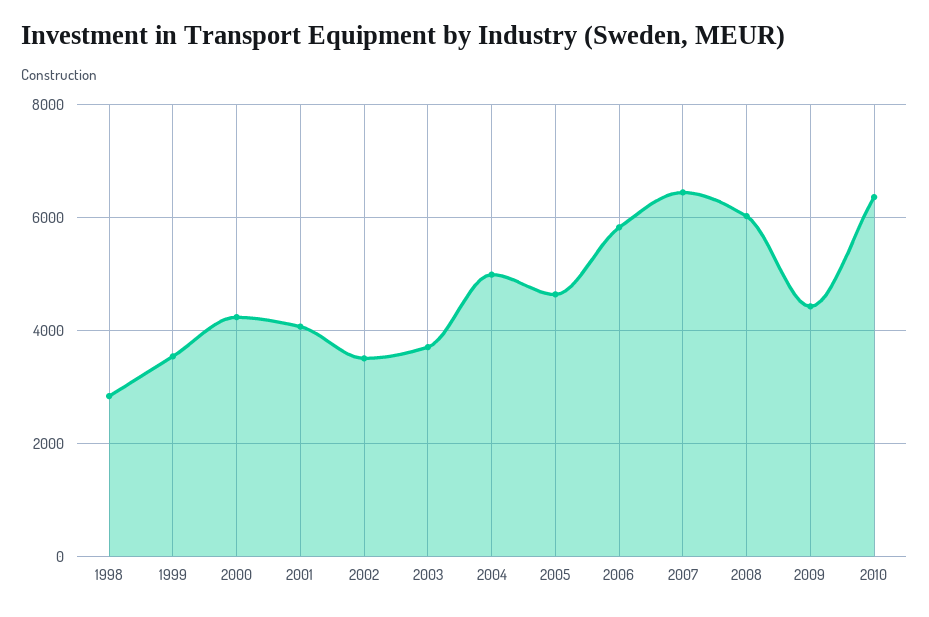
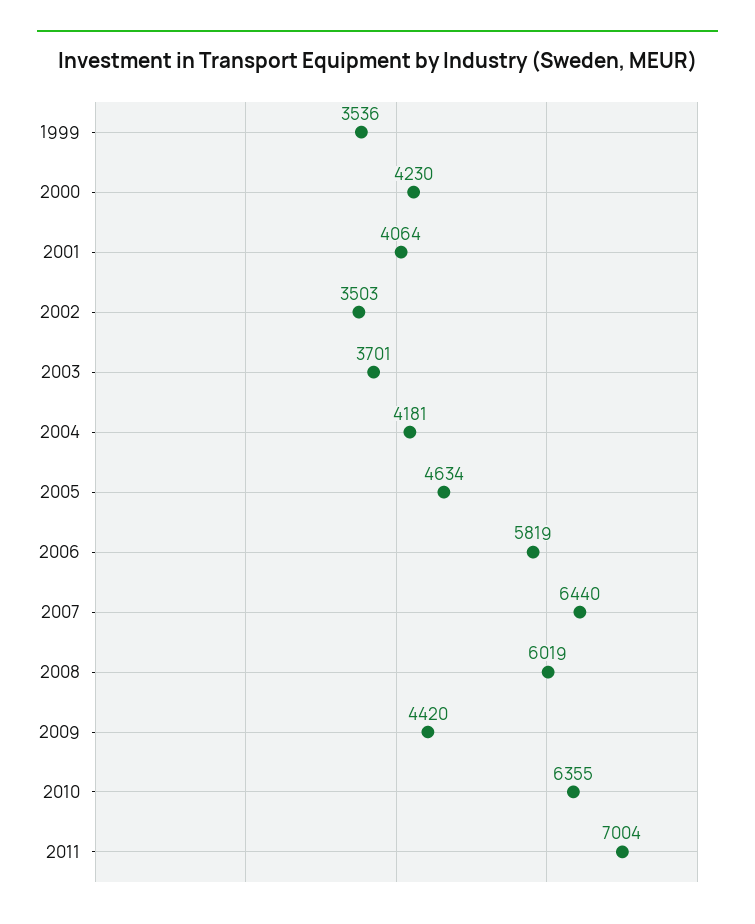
1998: 2800 -> none
2004: 5000 -> 4181
2011: none -> 7004

